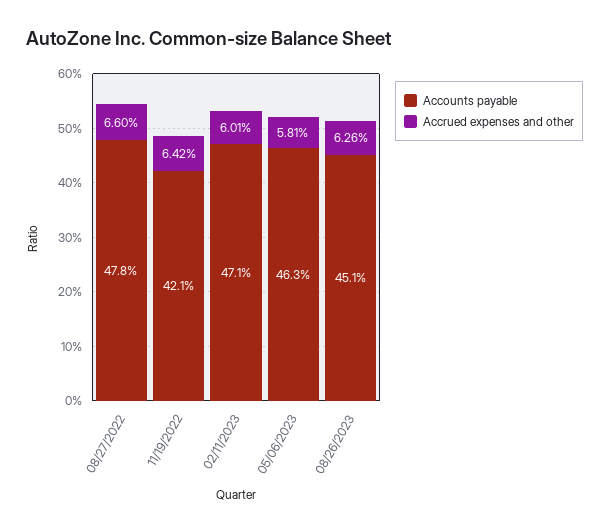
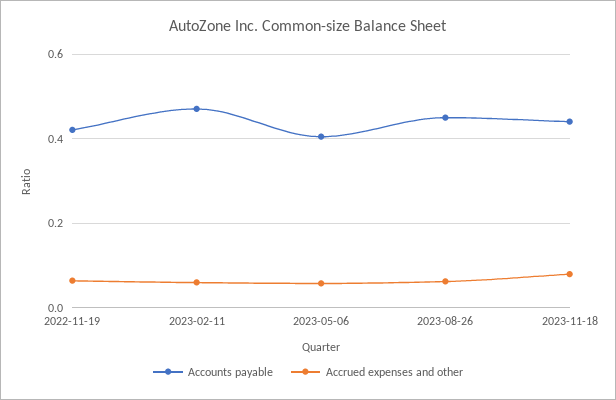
Accounts payable, 08/27/2022: 0.478 -> none
Accrued expenses and other, 08/27/2022: 0.066 -> none
Accounts payable, 05/06/2023: 0.463 -> 0.4
Accounts payable, 2023-11-18: none -> 0.44
Accrued expenses and other, 2023-11-18: none -> 0.08

